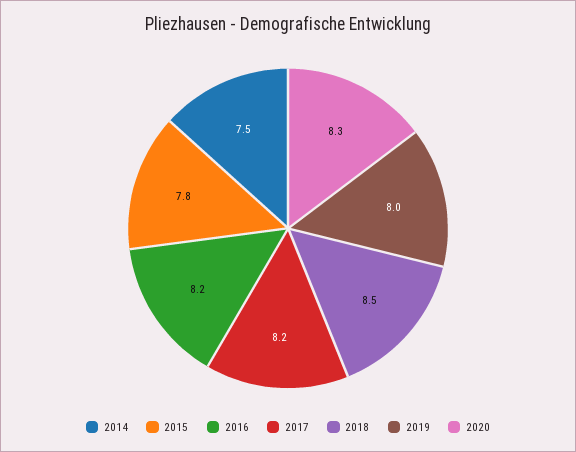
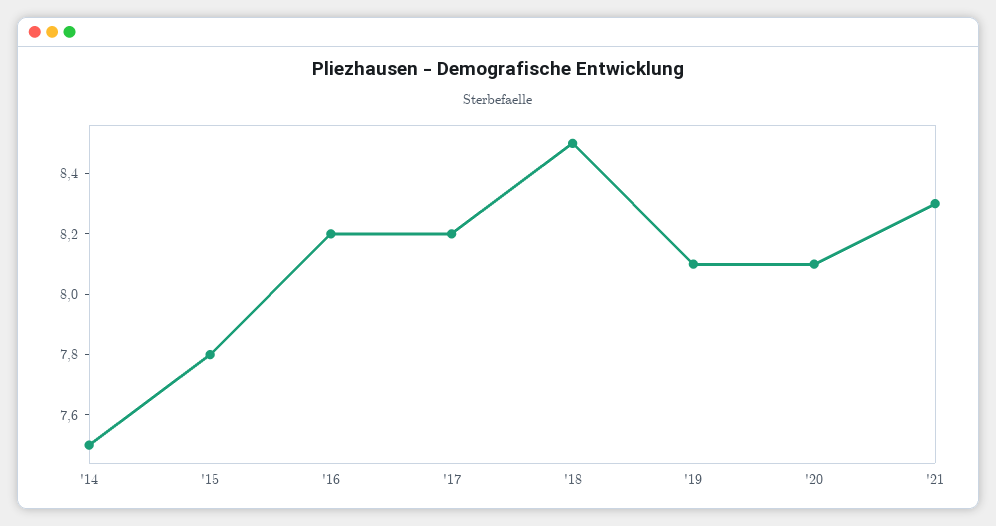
2019: 8 -> 8.1
2020: 8.3 -> 8.1
'21: none -> 8.3

